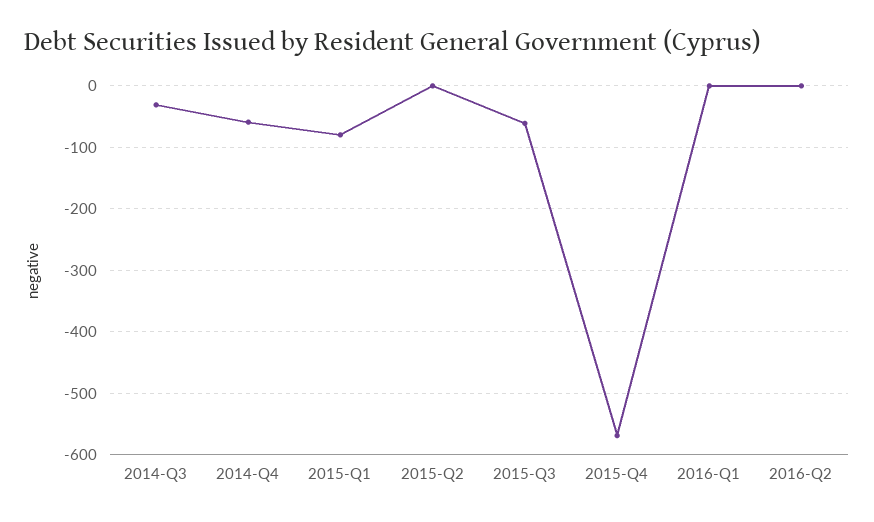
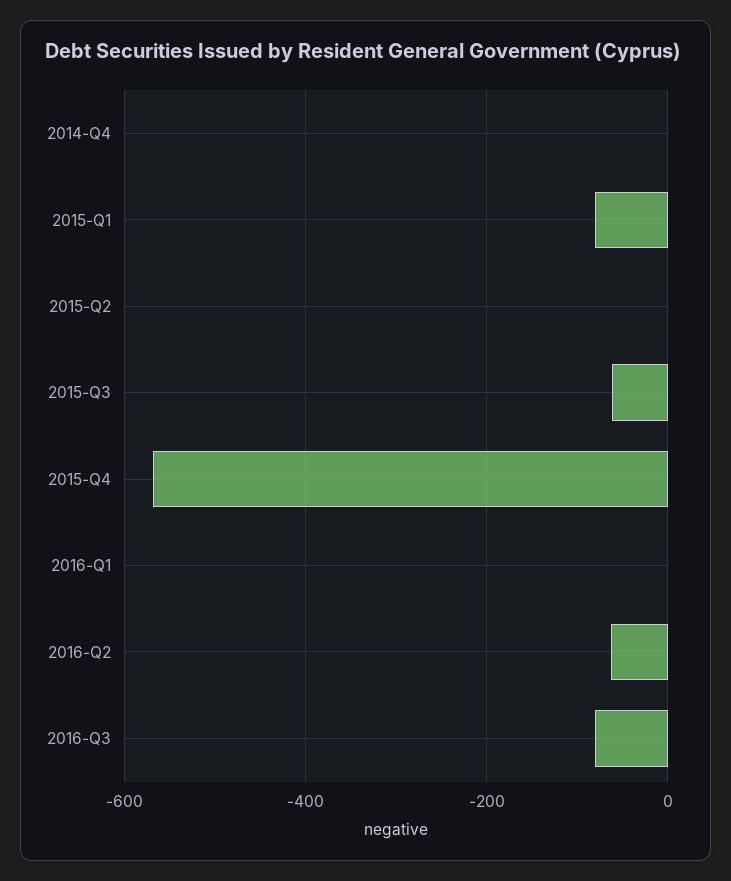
2014-Q3: -30 -> none
2014-Q4: -60 -> 0
2016-Q2: 0 -> -60
2016-Q3: none -> -80

